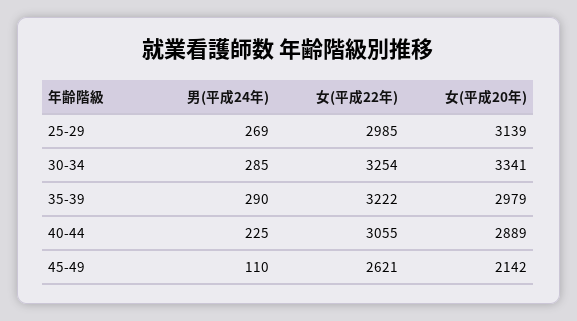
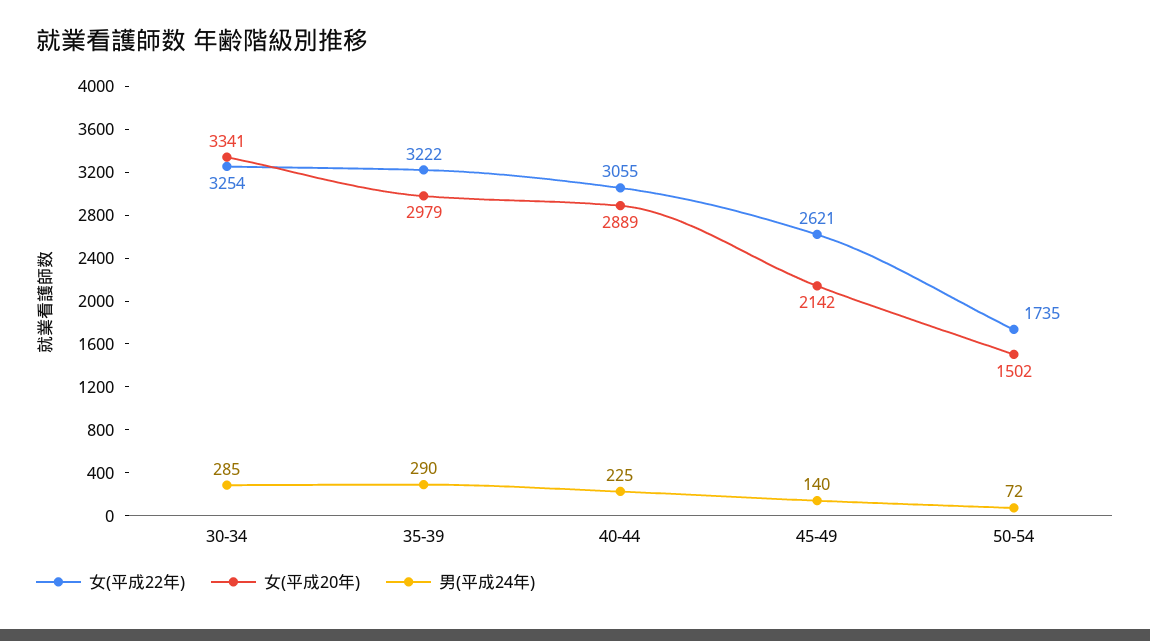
男(平成24年), 25-29: 269 -> none
女(平成22年), 25-29: 2985 -> none
女(平成20年), 25-29: 3139 -> none
男(平成24年), 45-49: 110 -> 140
女(平成22年), 50-54: none -> 1735
女(平成20年), 50-54: none -> 1502
男(平成24年), 50-54: none -> 72

